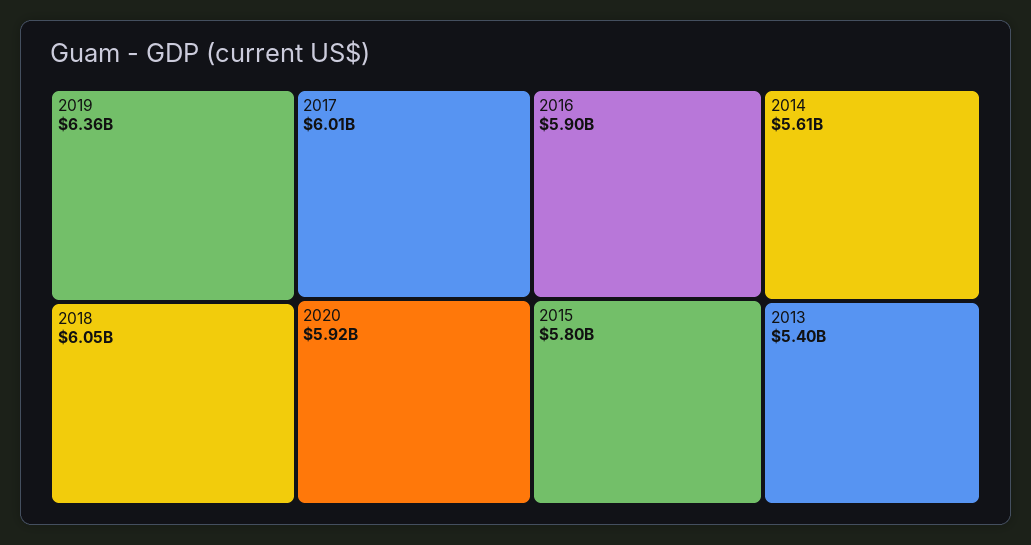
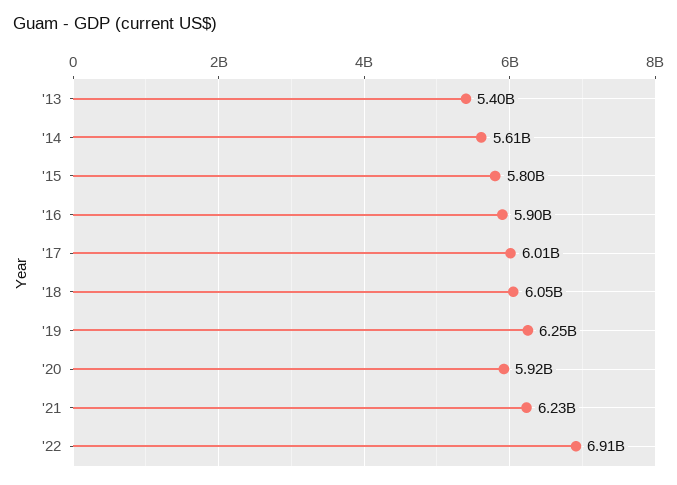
2019: 6360000000 -> 6250000000
'21: none -> 6230000000
'22: none -> 6910000000

